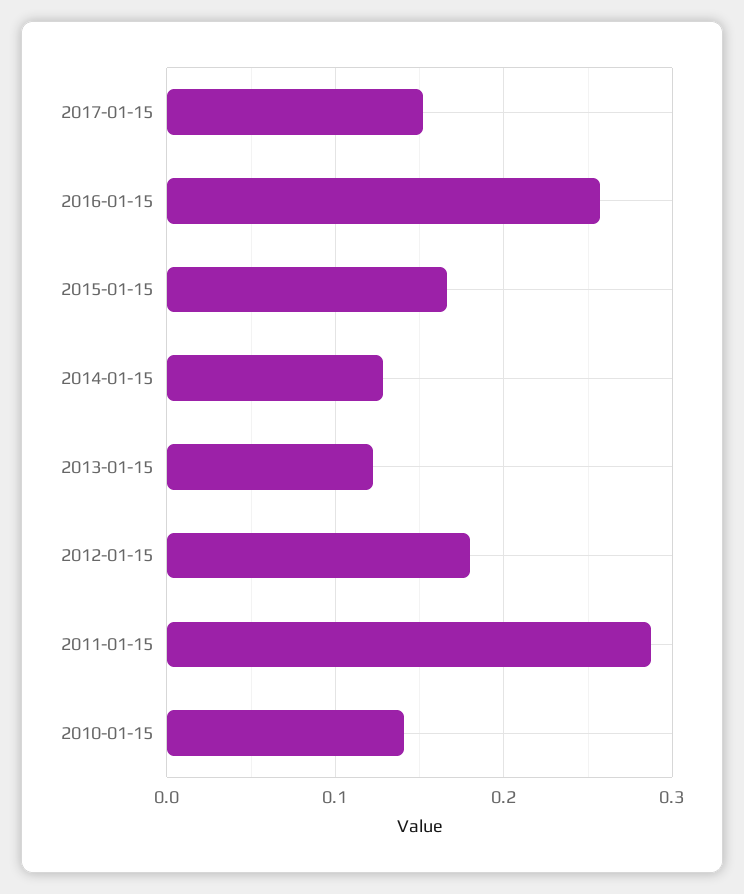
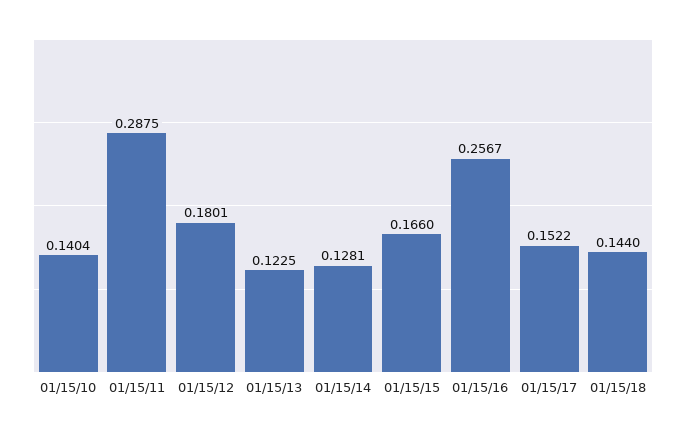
01/15/18: none -> 0.144

